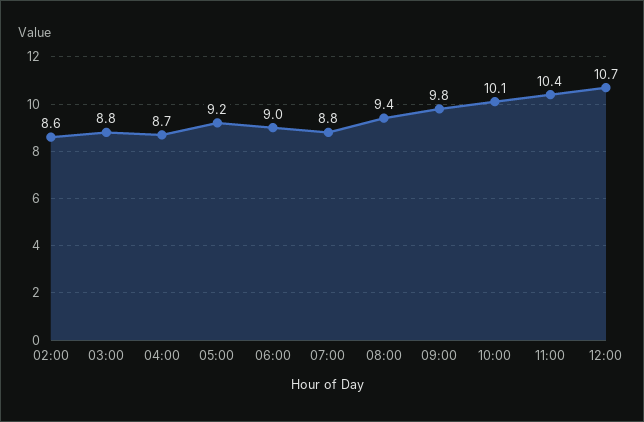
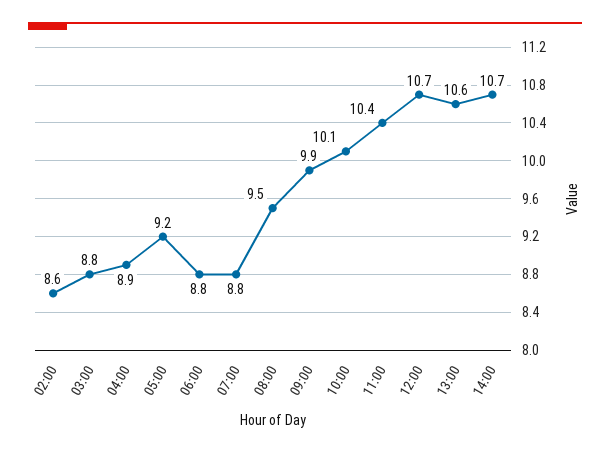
04:00: 8.7 -> 8.9
06:00: 9 -> 8.8
08:00: 9.4 -> 9.5
09:00: 9.8 -> 9.9
13:00: none -> 10.6
14:00: none -> 10.7

